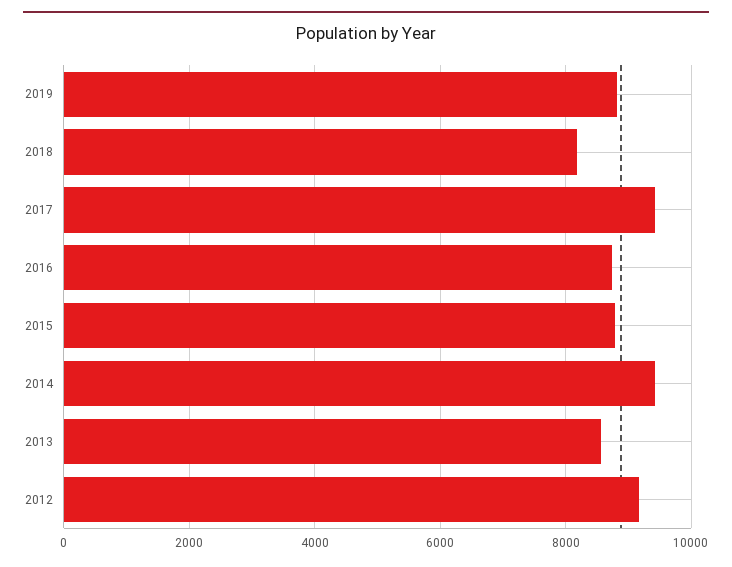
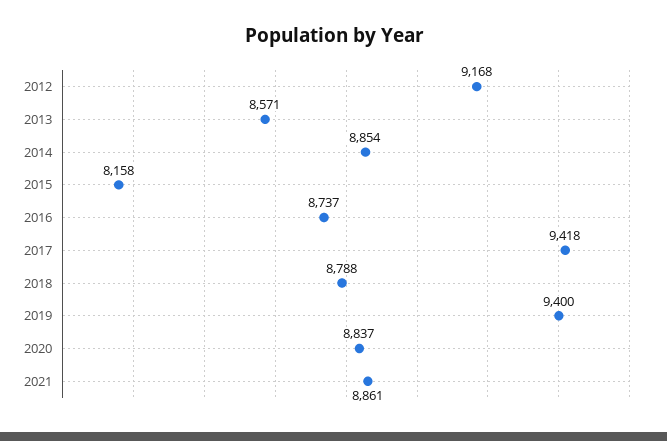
2019: 8800 -> 9400
2018: 8200 -> 8788
2015: 8800 -> 8158
2014: 9400 -> 8854
2020: none -> 8837
2021: none -> 8861

